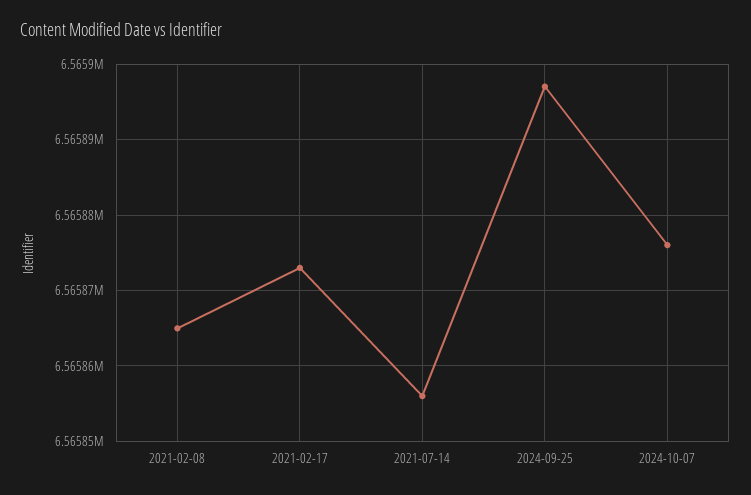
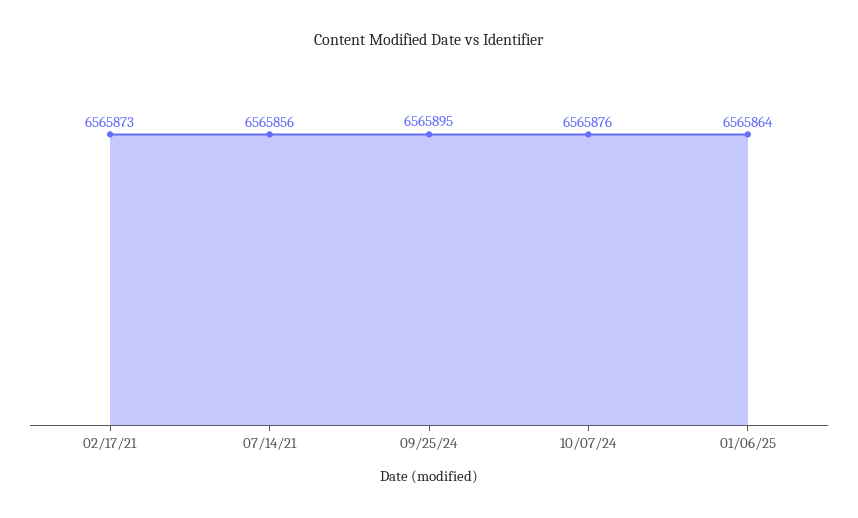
2021-02-08: 6565865 -> none
2024-09-25: 6565897 -> 6565895
01/06/25: none -> 6565864

